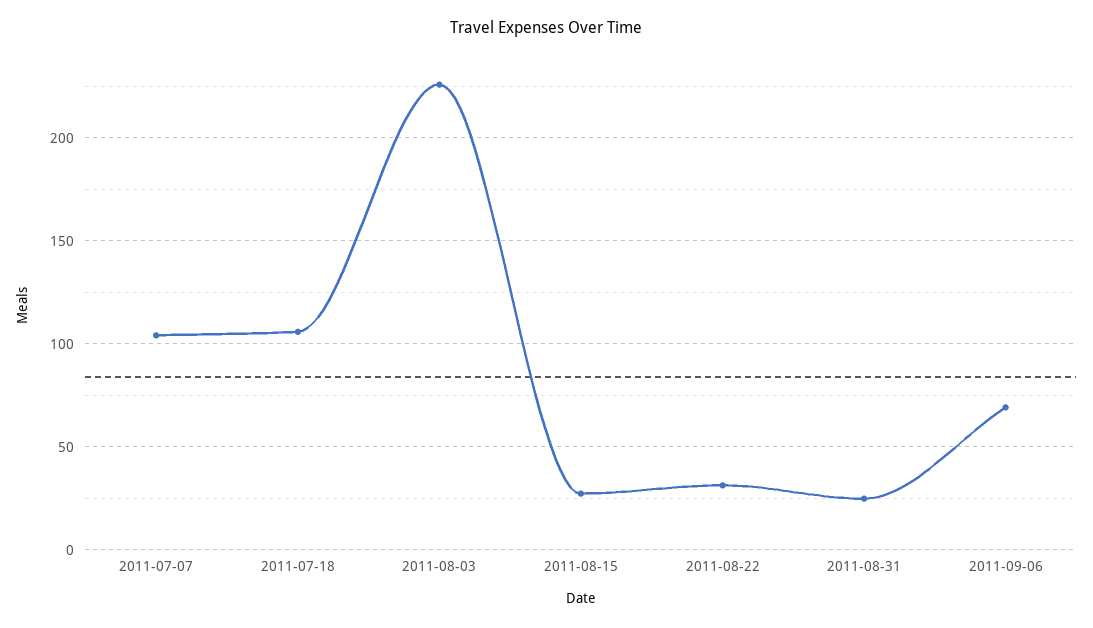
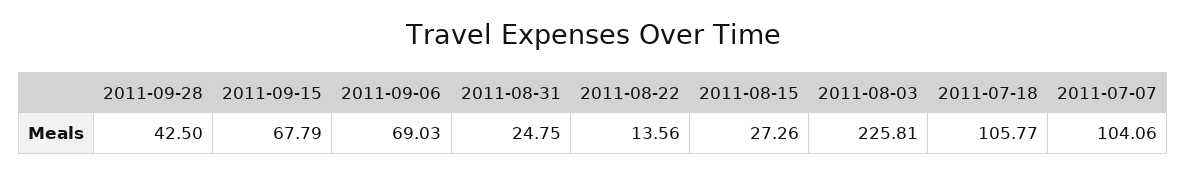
2011-08-22: 30 -> 13.56
2011-09-28: none -> 42.5
2011-09-15: none -> 67.79

